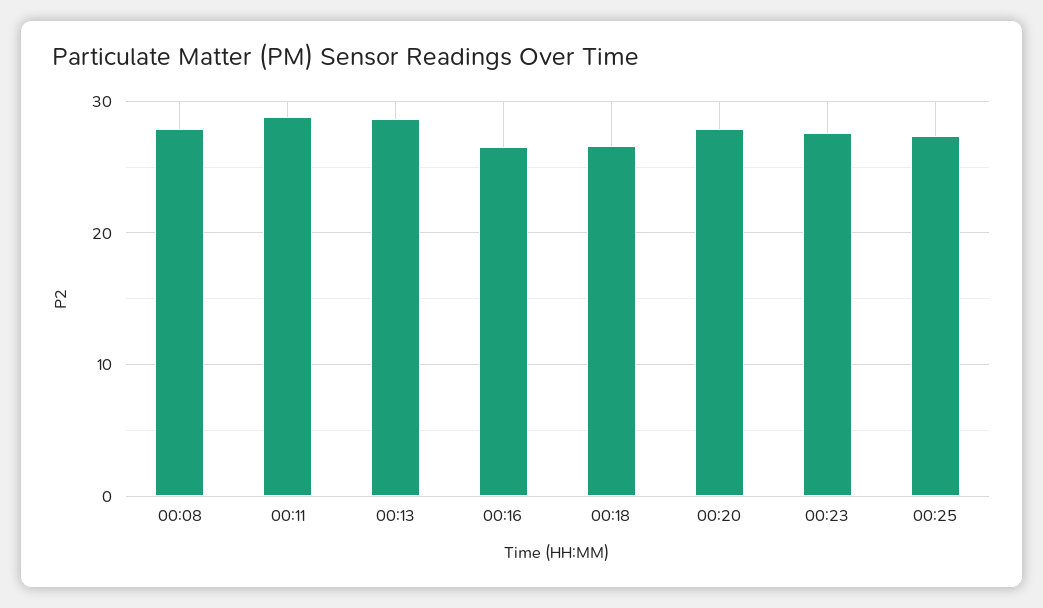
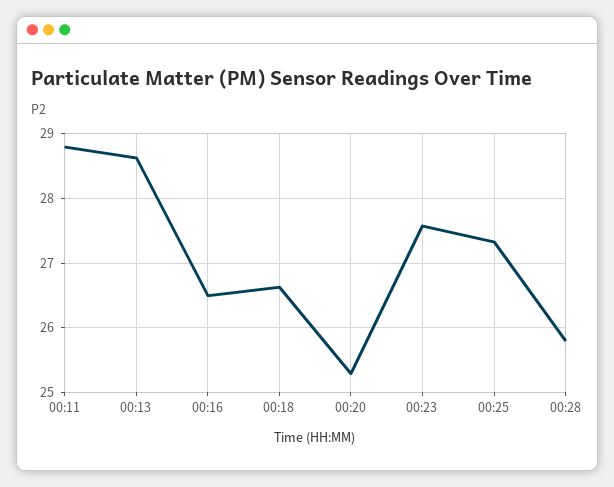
00:08: 28 -> none
00:20: 28 -> 25.3
00:28: none -> 25.8

